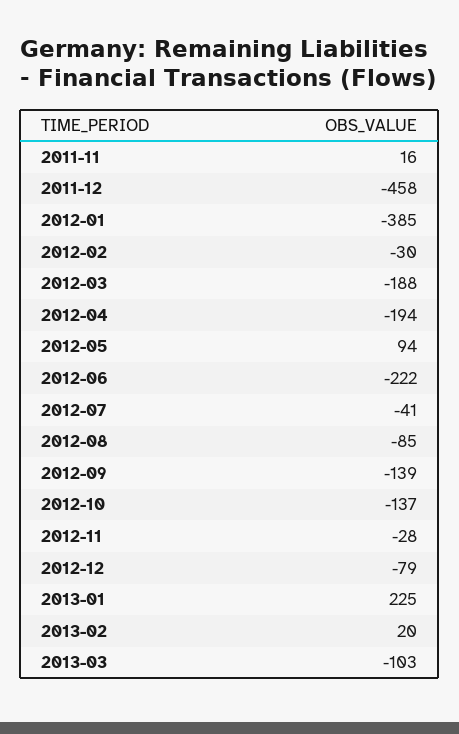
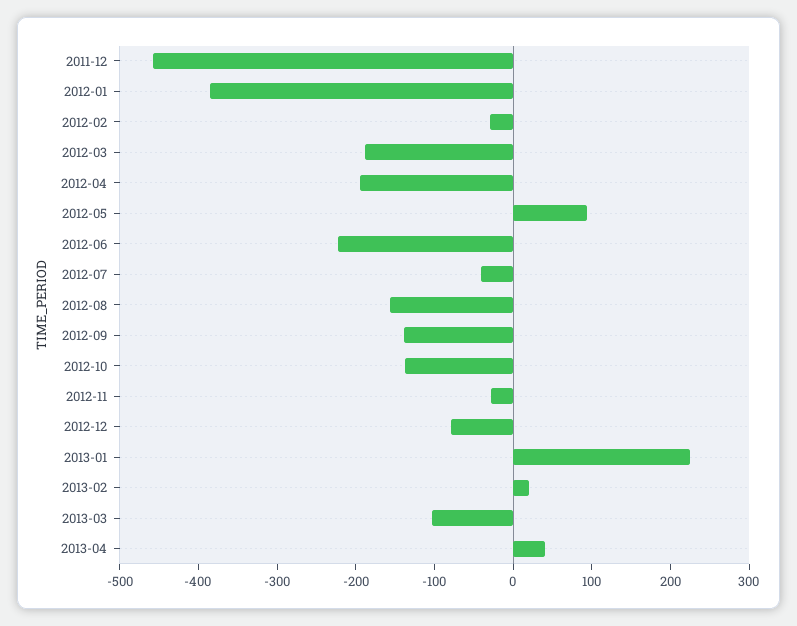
2011-11: 16 -> none
2012-08: -85 -> -160
2013-04: none -> 40

